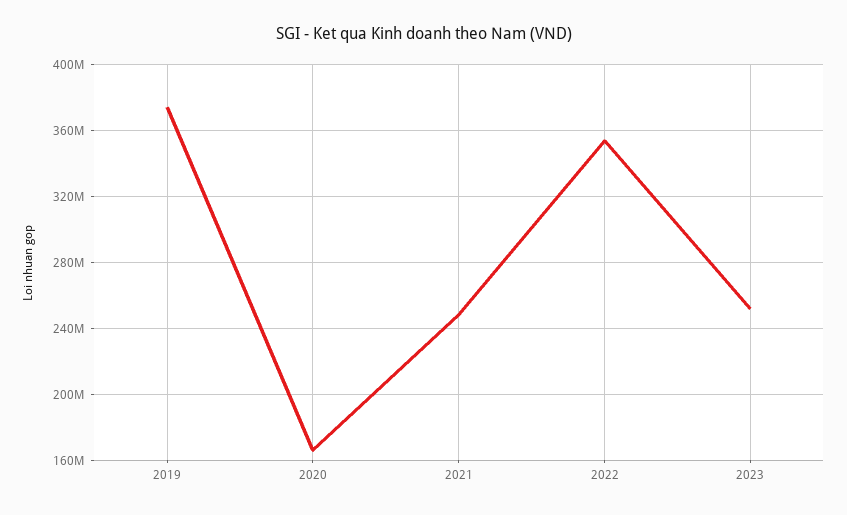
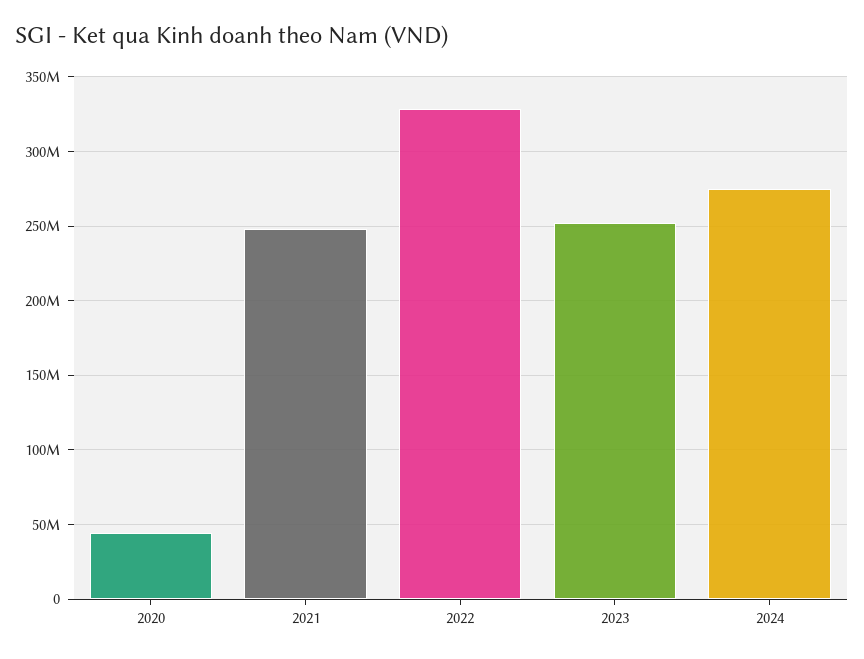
2019: 375000000 -> none
2020: 165000000 -> 45000000
2022: 355000000 -> 330000000
2024: none -> 275000000

